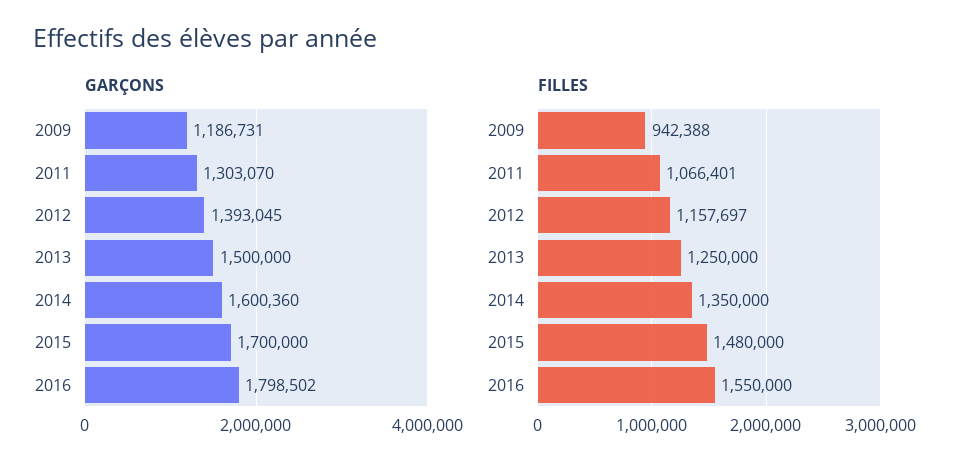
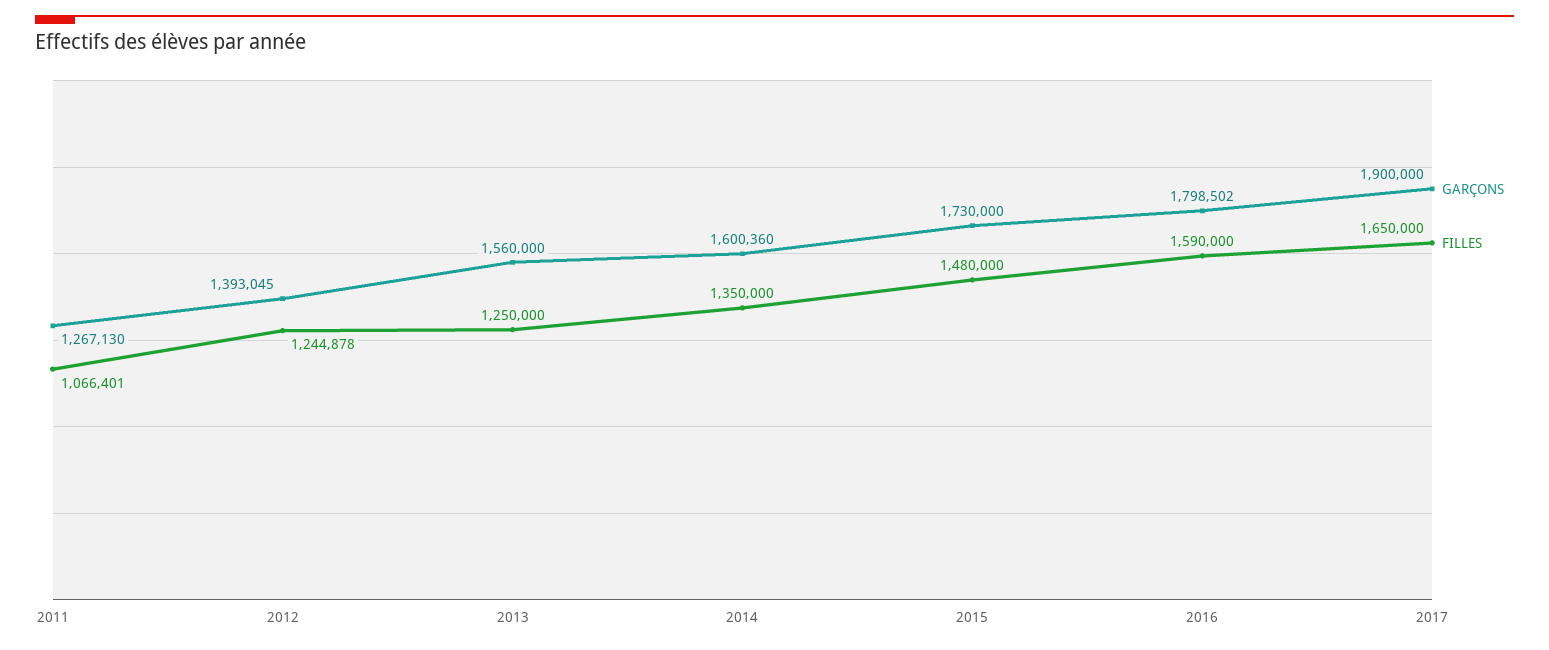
GARÇONS, 2009: 1186731 -> none
GARÇONS, 2011: 1303070 -> 1267130
GARÇONS, 2013: 1500000 -> 1560000
GARÇONS, 2015: 1700000 -> 1730000
FILLES, 2009: 942388 -> none
FILLES, 2012: 1157697 -> 1244878
FILLES, 2016: 1550000 -> 1590000
GARÇONS, 2017: none -> 1900000
FILLES, 2017: none -> 1650000

